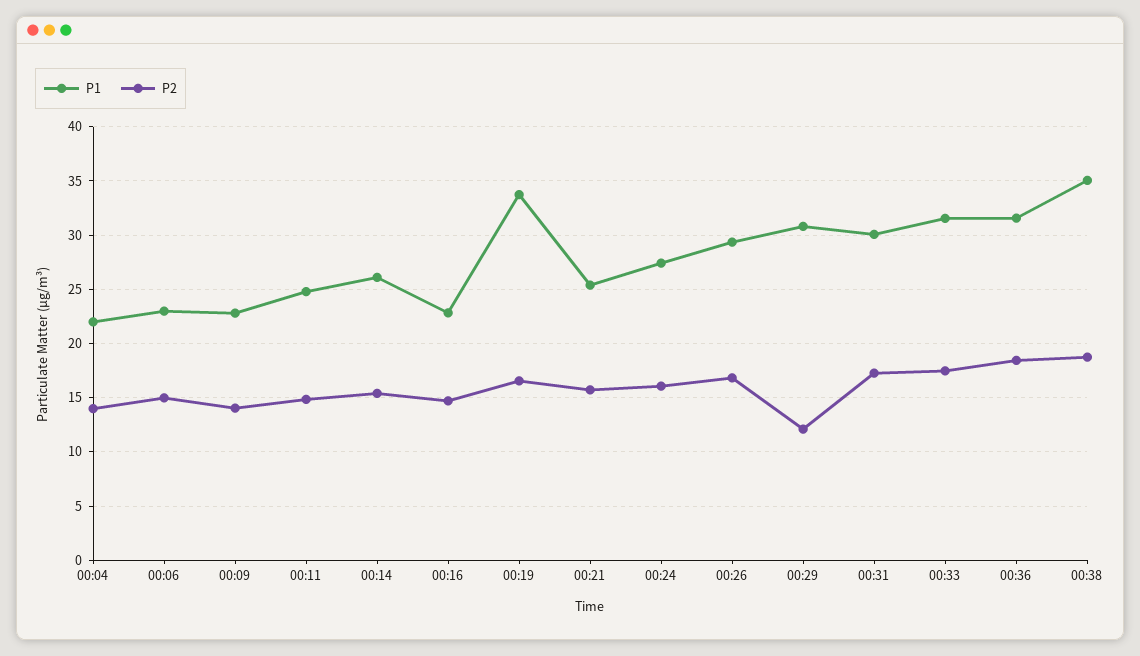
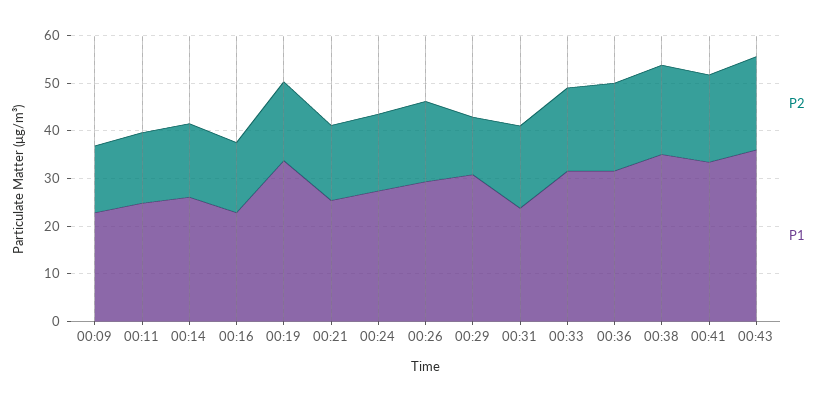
P1, 00:04: 22 -> none
P2, 00:04: 14 -> none
P1, 00:06: 23 -> none
P2, 00:06: 15 -> none
P1, 00:31: 30 -> 24
P2, 00:41: none -> 18
P1, 00:41: none -> 34
P2, 00:43: none -> 20
P1, 00:43: none -> 36

